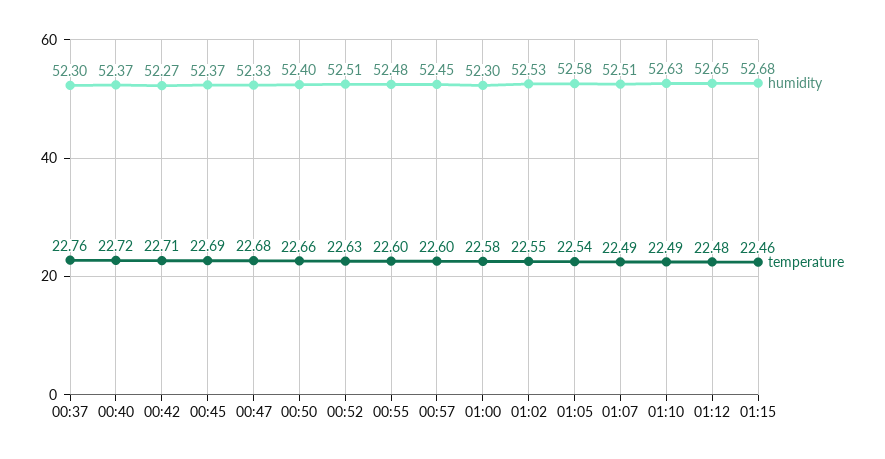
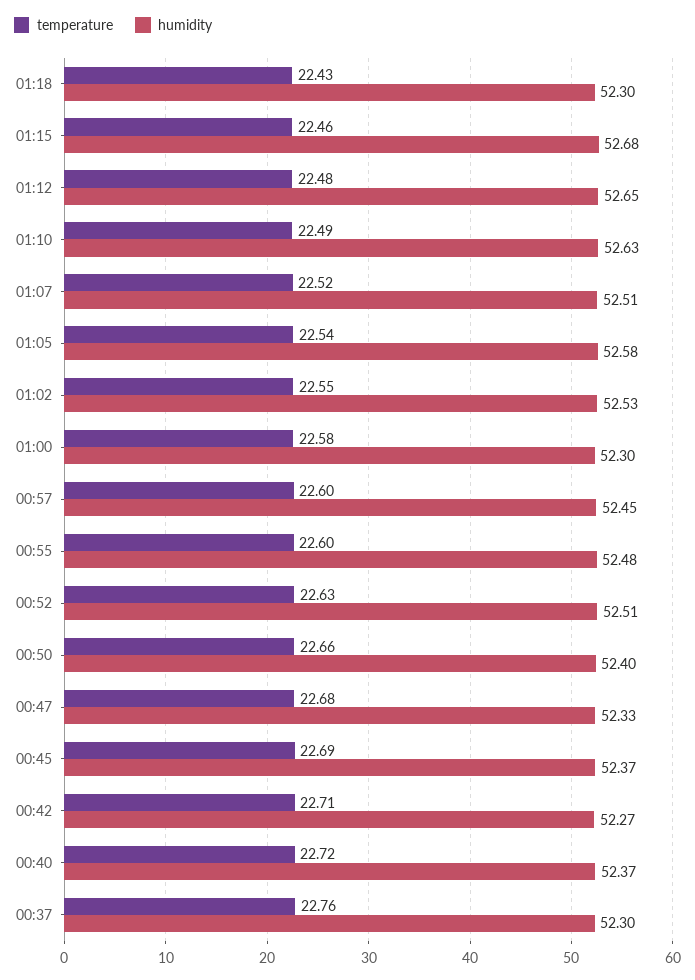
temperature, 01:07: 22.49 -> 22.52
temperature, 01:18: none -> 22.43
humidity, 01:18: none -> 52.3

